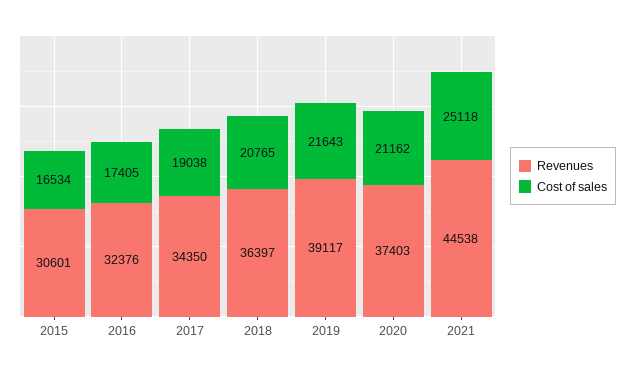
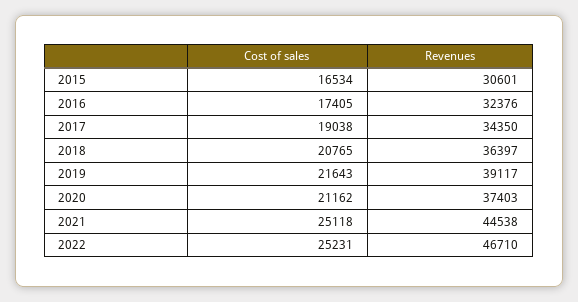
Cost of sales, 2022: none -> 25231
Revenues, 2022: none -> 46710

